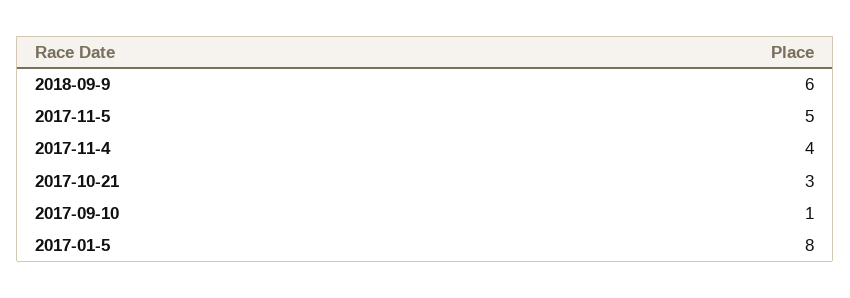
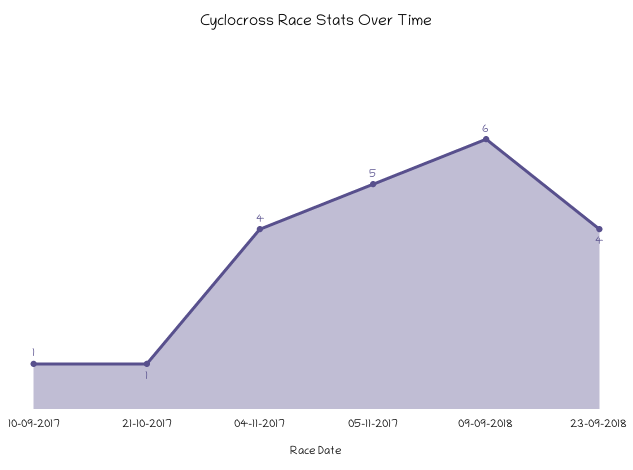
2017-10-21: 3 -> 1
2017-01-5: 8 -> none
23-09-2018: none -> 4

